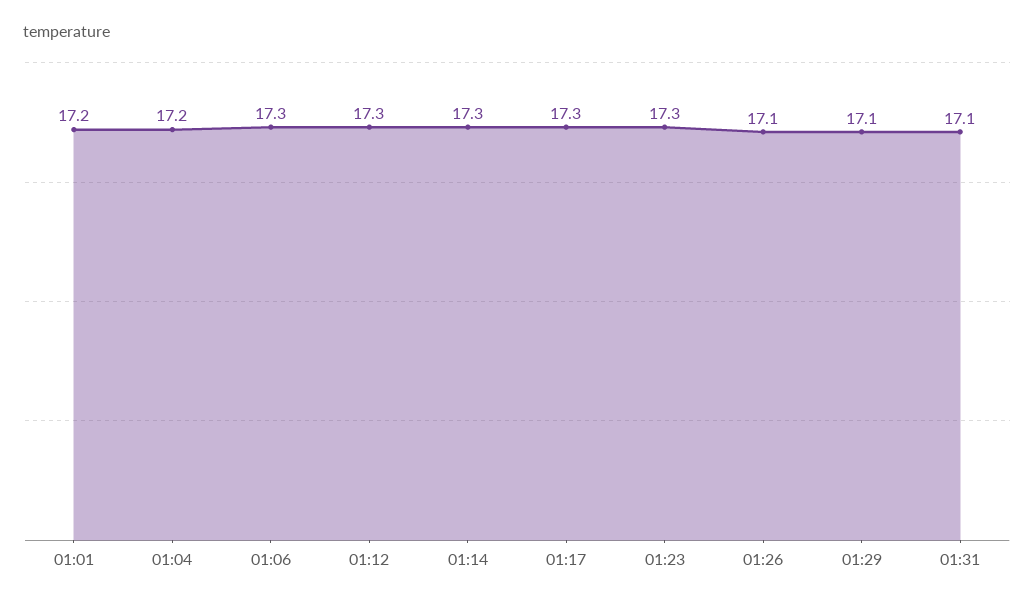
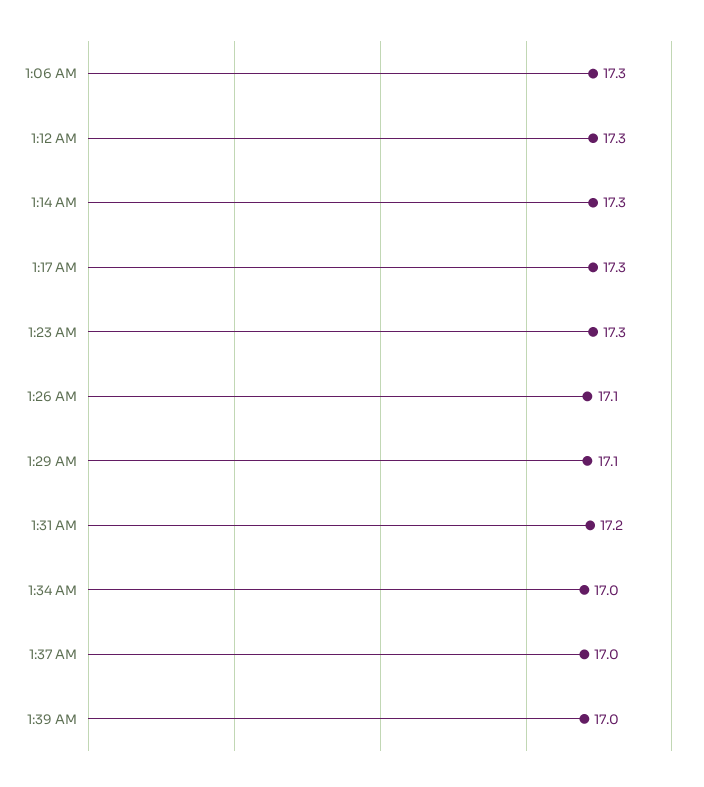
01:01: 17.2 -> none
01:04: 17.2 -> none
01:31: 17.1 -> 17.2
1:34 AM: none -> 17
1:37 AM: none -> 17
1:39 AM: none -> 17

